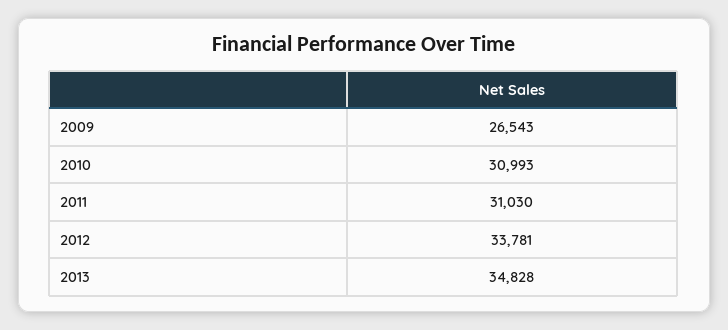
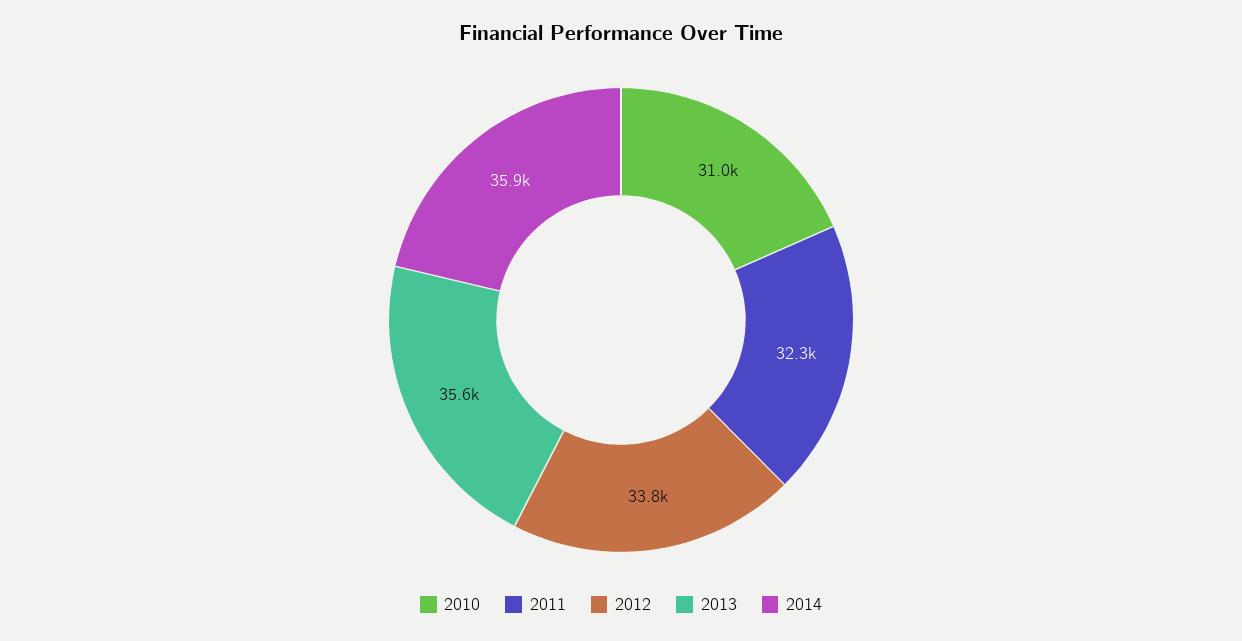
2009: 26543 -> none
2011: 31030 -> 32300
2013: 34828 -> 35600
2014: none -> 35900

